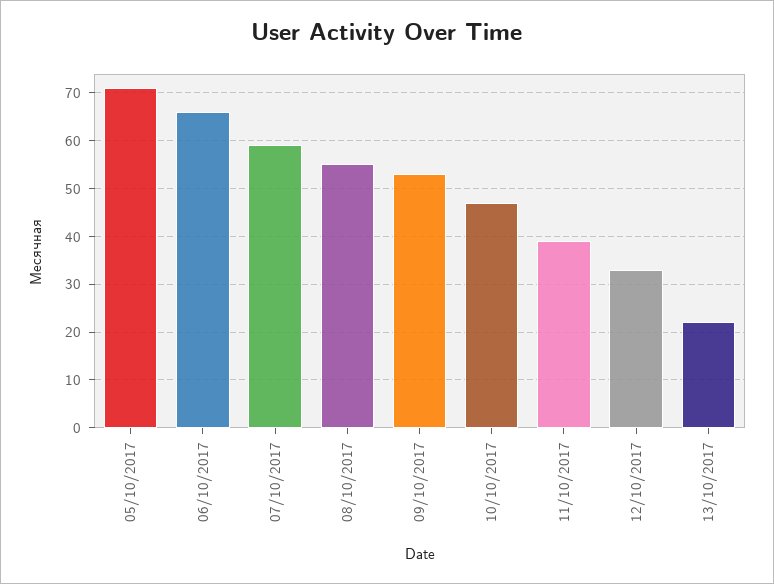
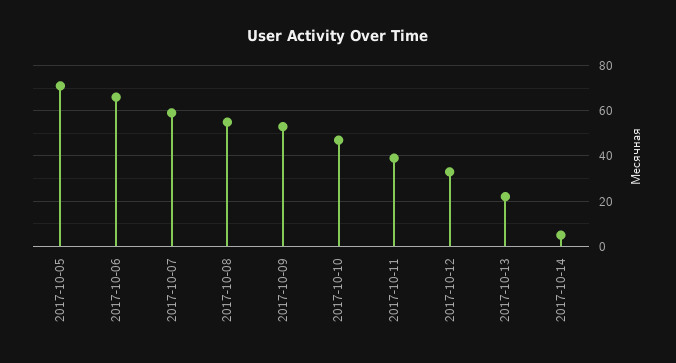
2017-10-14: none -> 5

